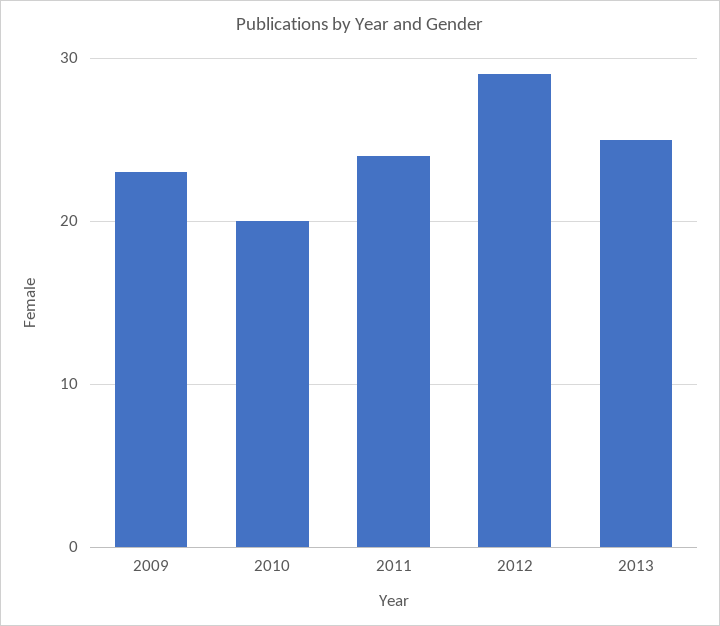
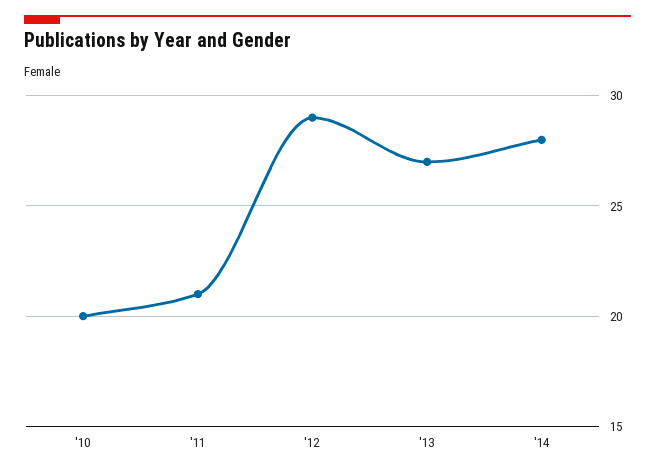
2009: 23 -> none
2011: 24 -> 21
2013: 25 -> 27
'14: none -> 28

